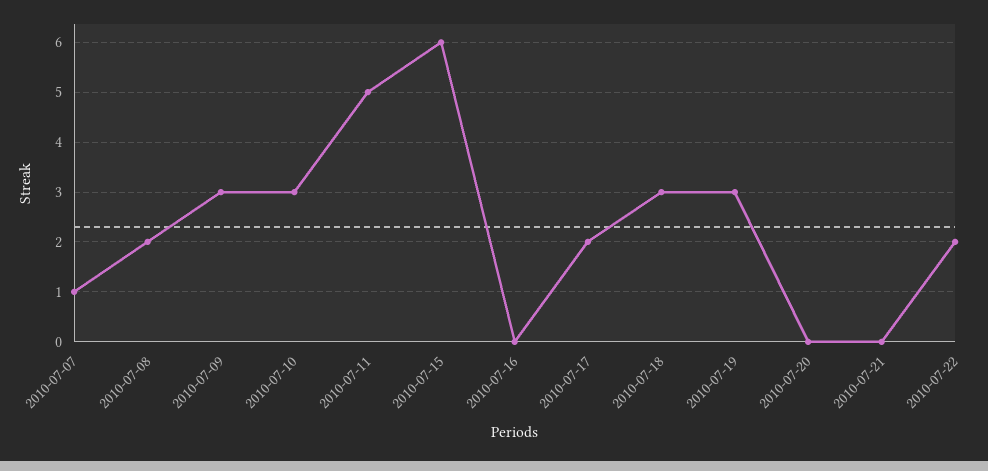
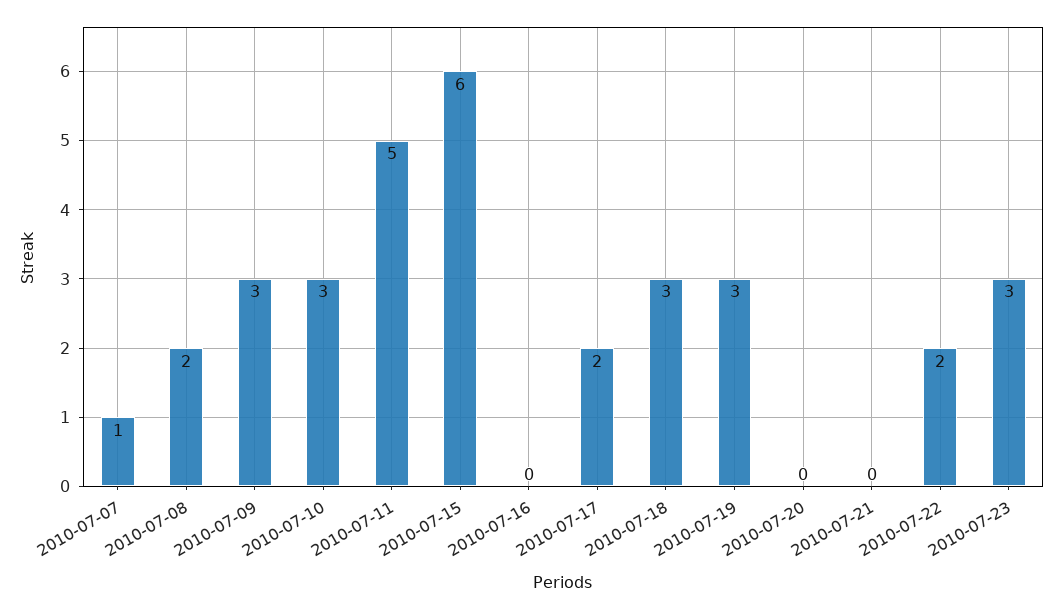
2010-07-23: none -> 3

